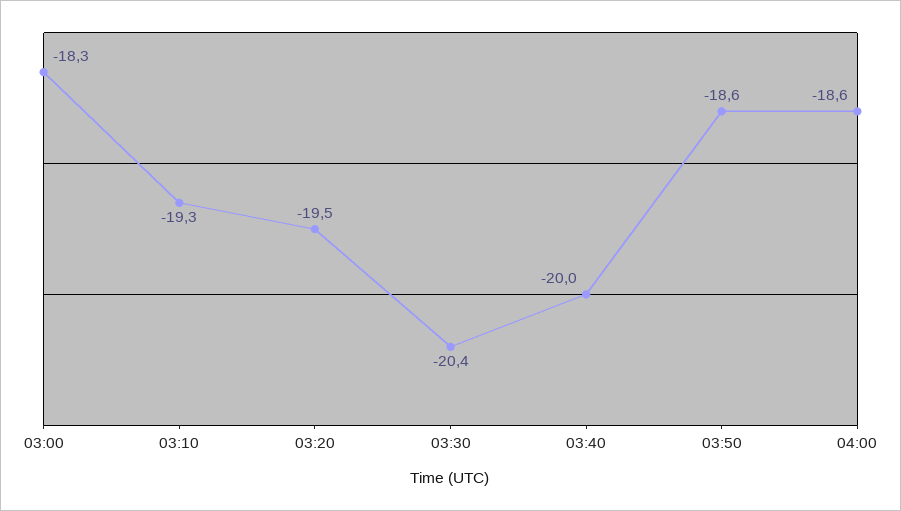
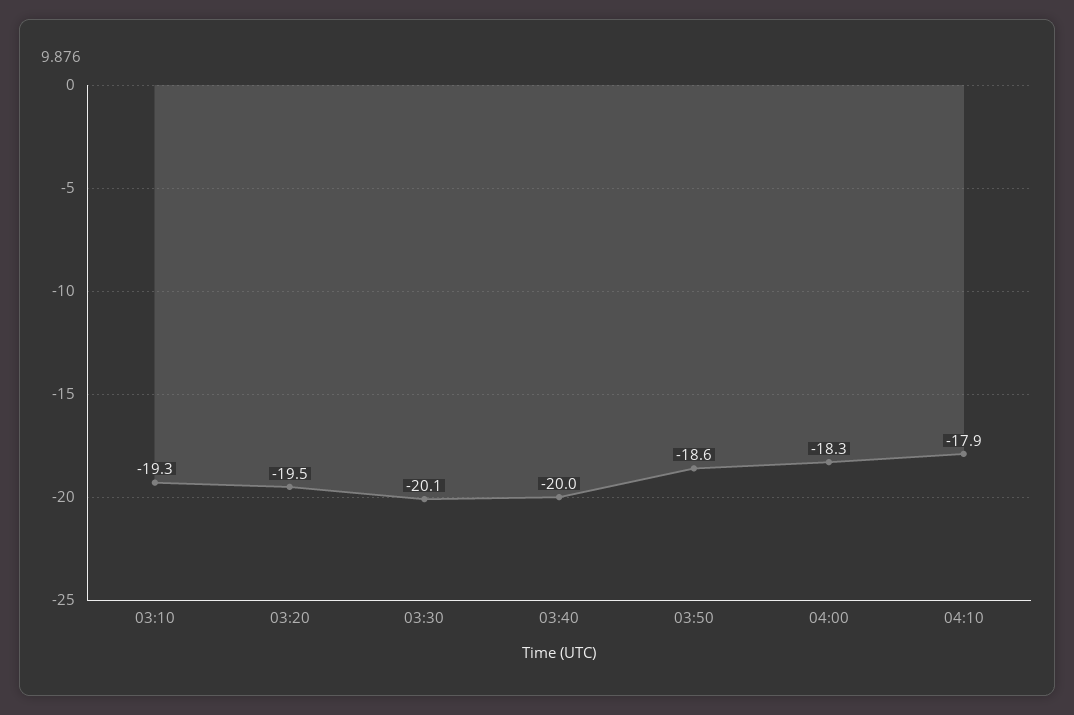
03:00: -18.3 -> none
03:30: -20.4 -> -20.1
04:00: -18.6 -> -18.3
04:10: none -> -17.9

